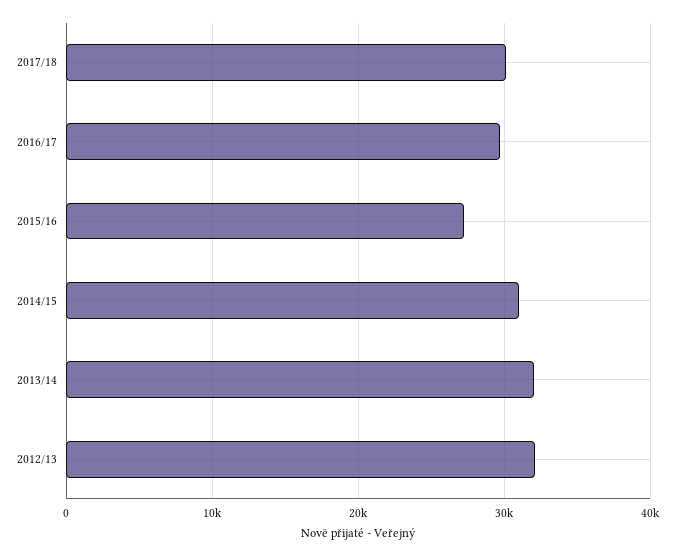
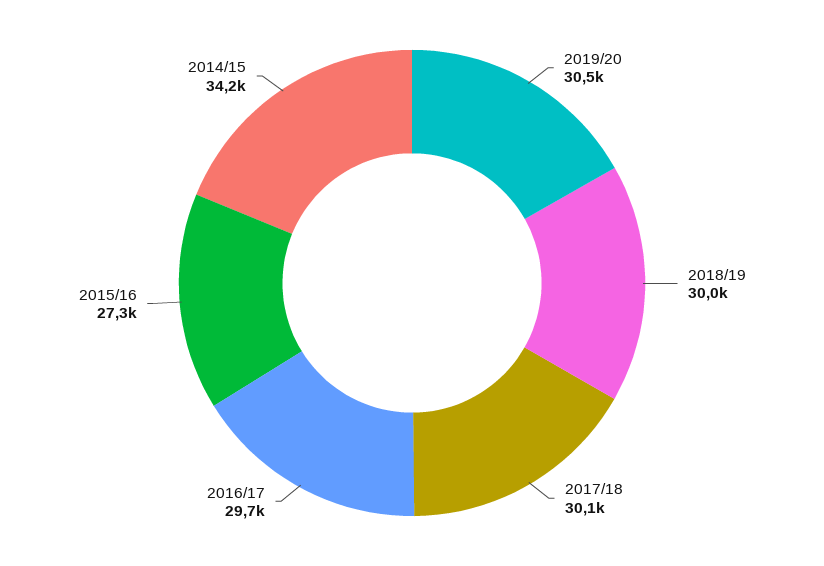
2014/15: 31000 -> 34200
2013/14: 32000 -> none
2012/13: 32000 -> none
2019/20: none -> 30500
2018/19: none -> 30000

